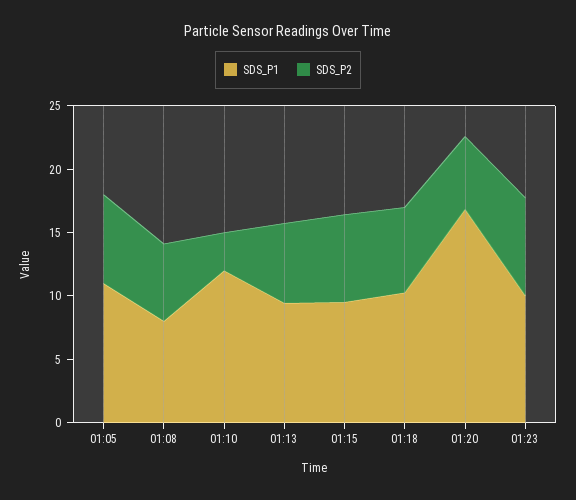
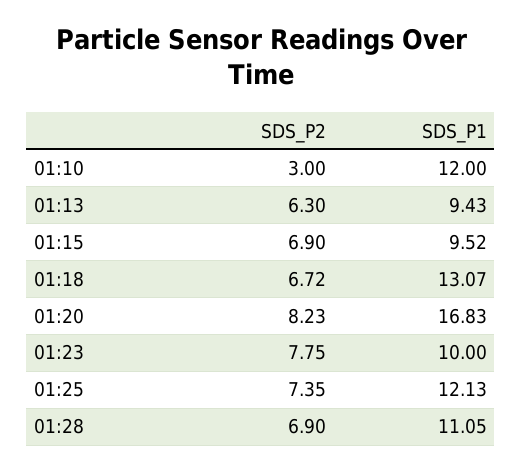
SDS_P1, 01:05: 11 -> none
SDS_P2, 01:05: 7 -> none
SDS_P1, 01:08: 8 -> none
SDS_P2, 01:08: 6 -> none
SDS_P1, 01:18: 10 -> 13.07
SDS_P2, 01:20: 6 -> 8.23
SDS_P2, 01:25: none -> 7.35
SDS_P1, 01:25: none -> 12.13
SDS_P2, 01:28: none -> 6.9
SDS_P1, 01:28: none -> 11.05

